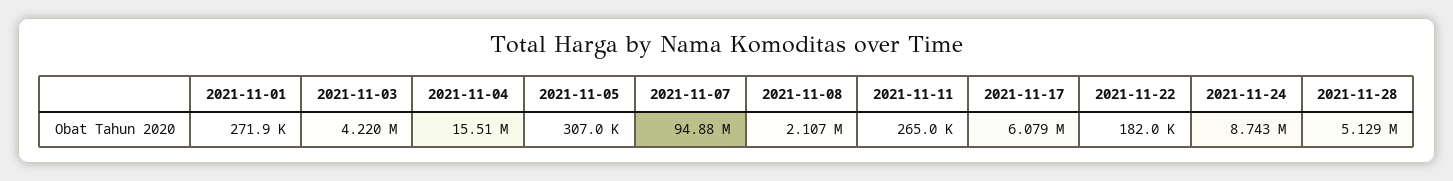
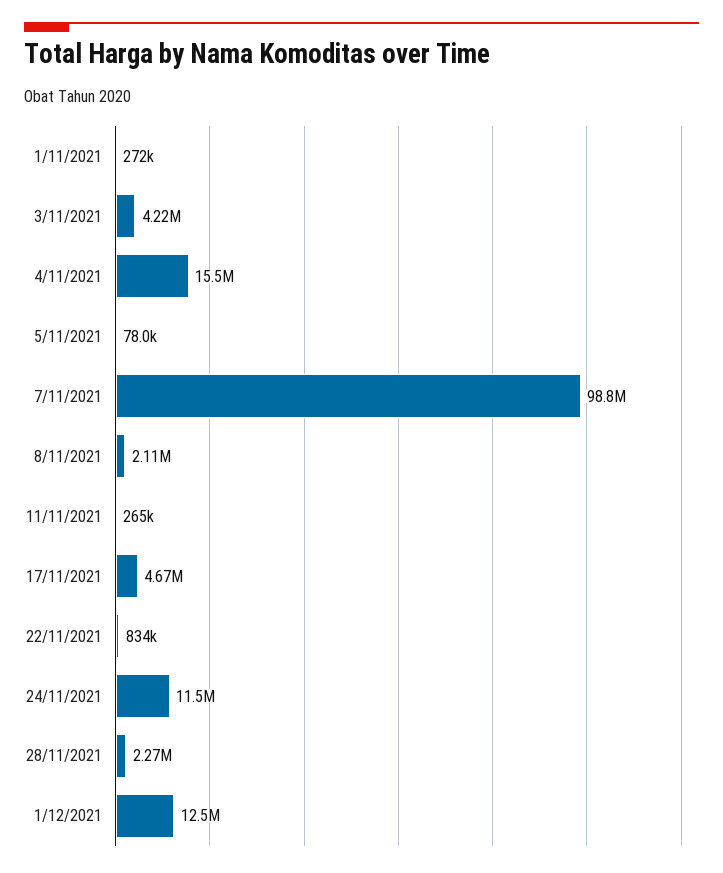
2021-11-05: 307000 -> 78000
2021-11-07: 94880000 -> 98800000
2021-11-17: 6079000 -> 4670000
2021-11-22: 182000 -> 834000
2021-11-24: 8743000 -> 11500000
2021-11-28: 5129000 -> 2270000
1/12/2021: none -> 12500000

